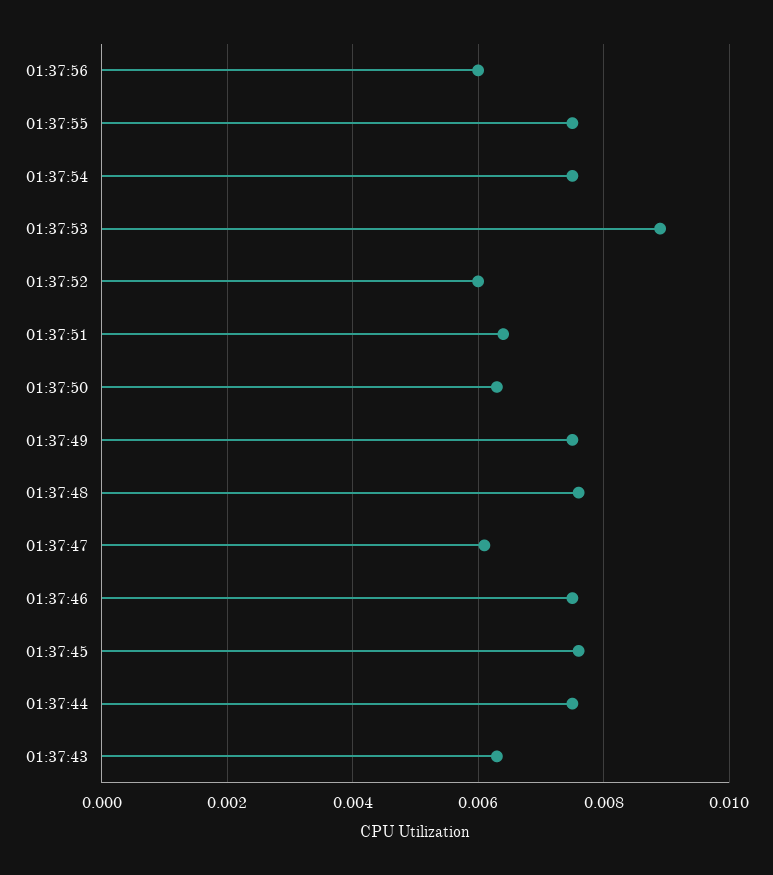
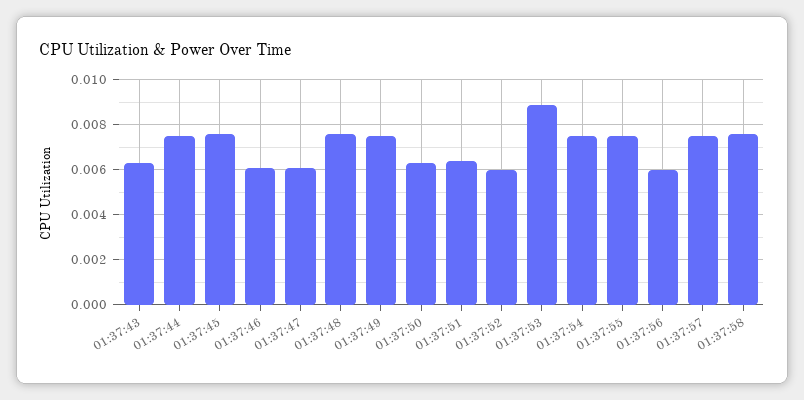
01:37:46: 0.0075 -> 0.006
01:37:57: none -> 0.0075
01:37:58: none -> 0.0075

